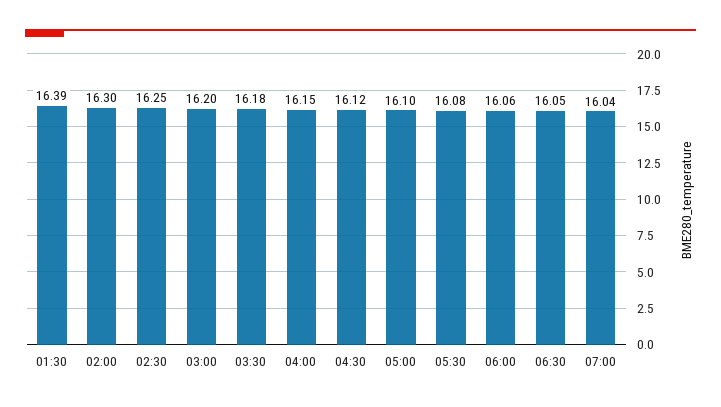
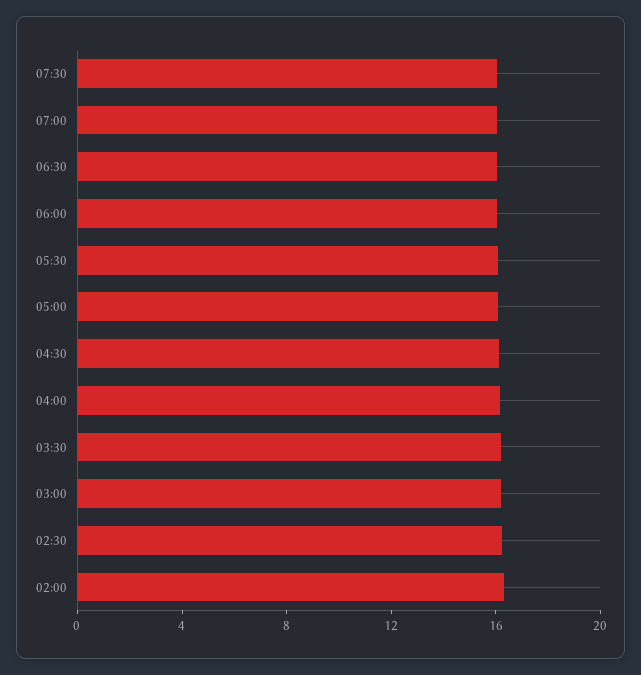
01:30: 16.39 -> none
07:30: none -> 16

